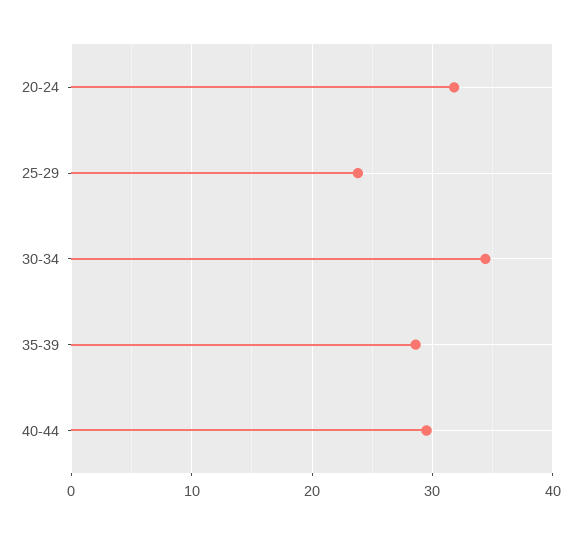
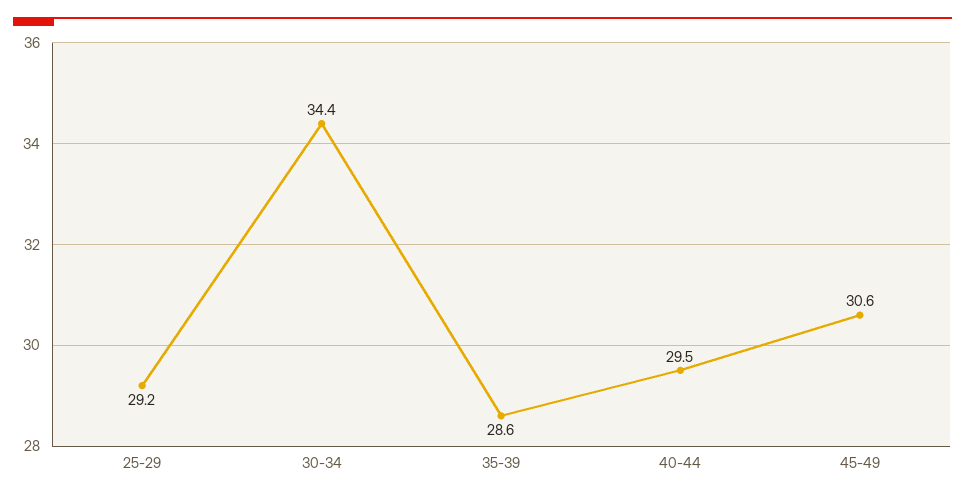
20-24: 32 -> none
25-29: 24 -> 29.2
45-49: none -> 30.6

